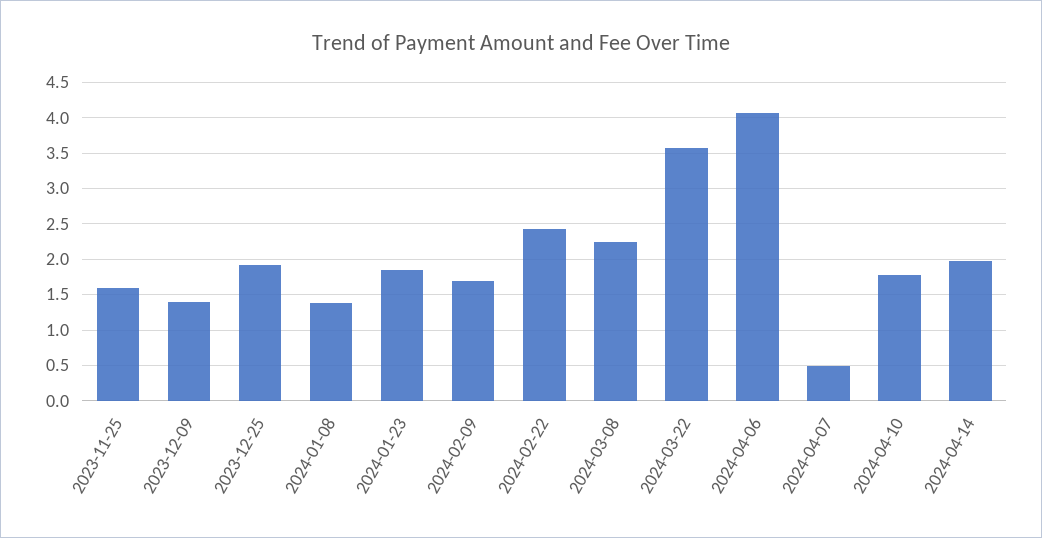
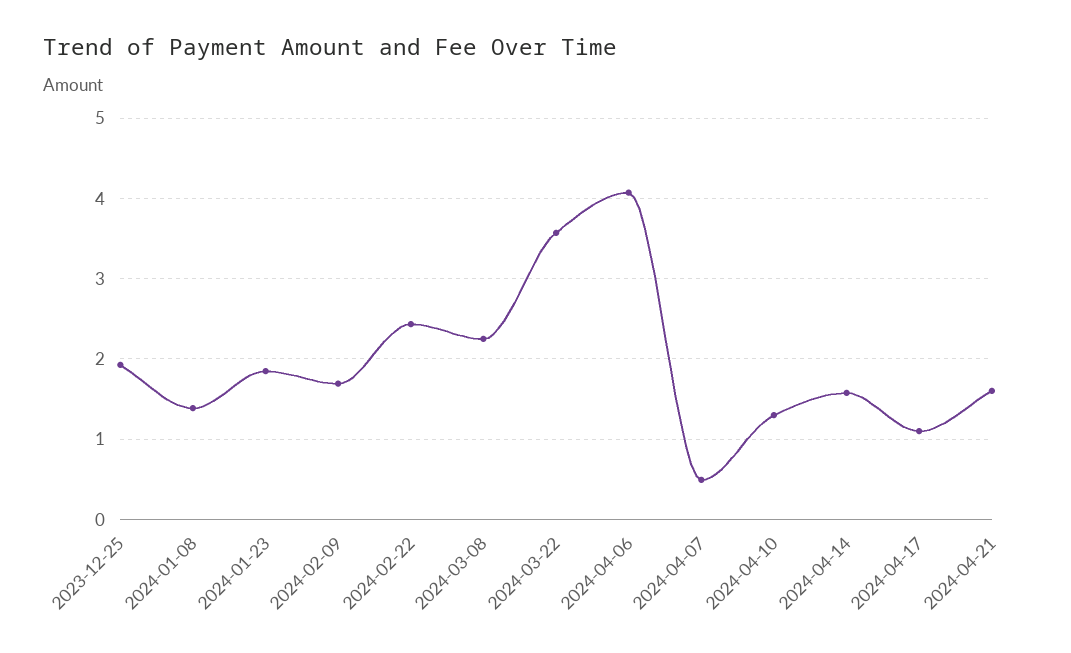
2023-11-25: 1.6 -> none
2023-12-09: 1.4 -> none
2024-04-10: 1.8 -> 1.3
2024-04-14: 2 -> 1.6
2024-04-17: none -> 1.1
2024-04-21: none -> 1.6

